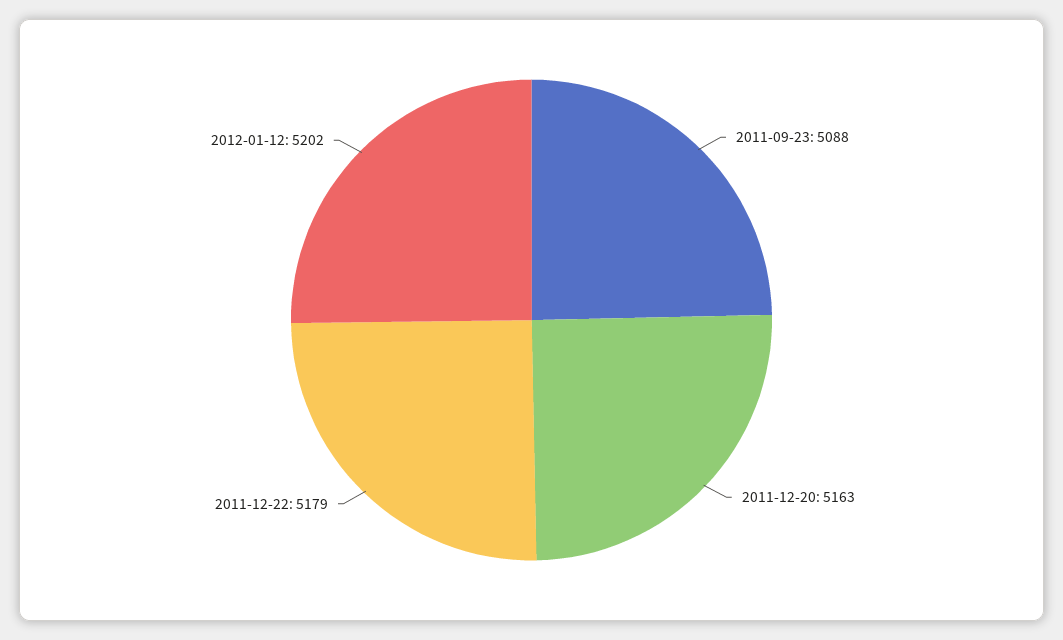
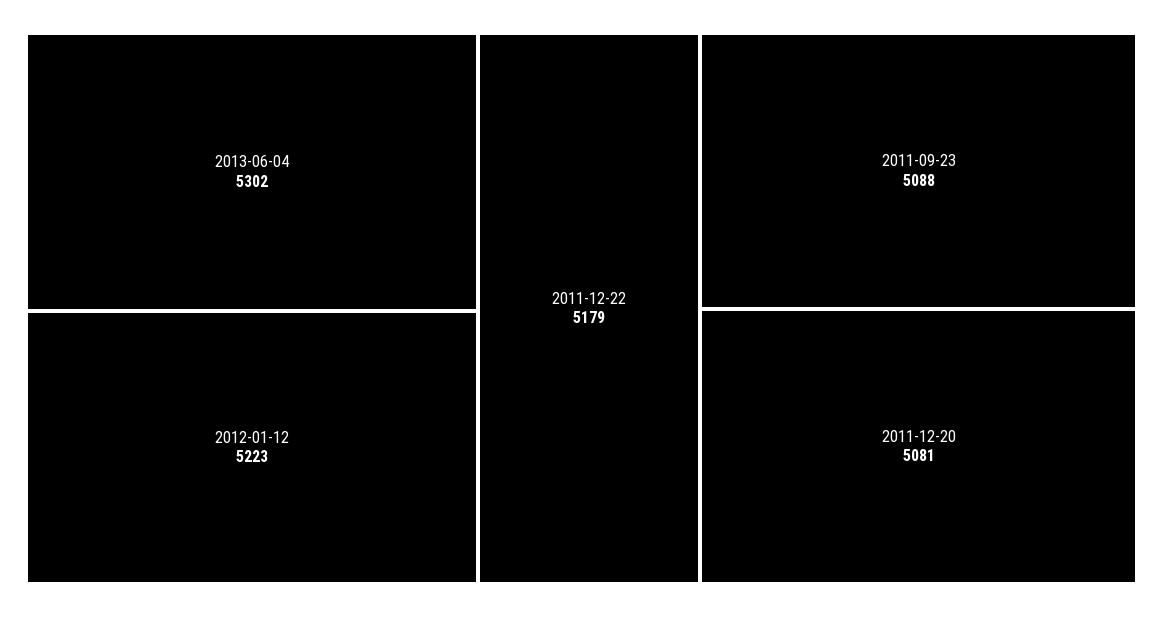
2011-12-20: 5163 -> 5081
2012-01-12: 5202 -> 5223
2013-06-04: none -> 5302

